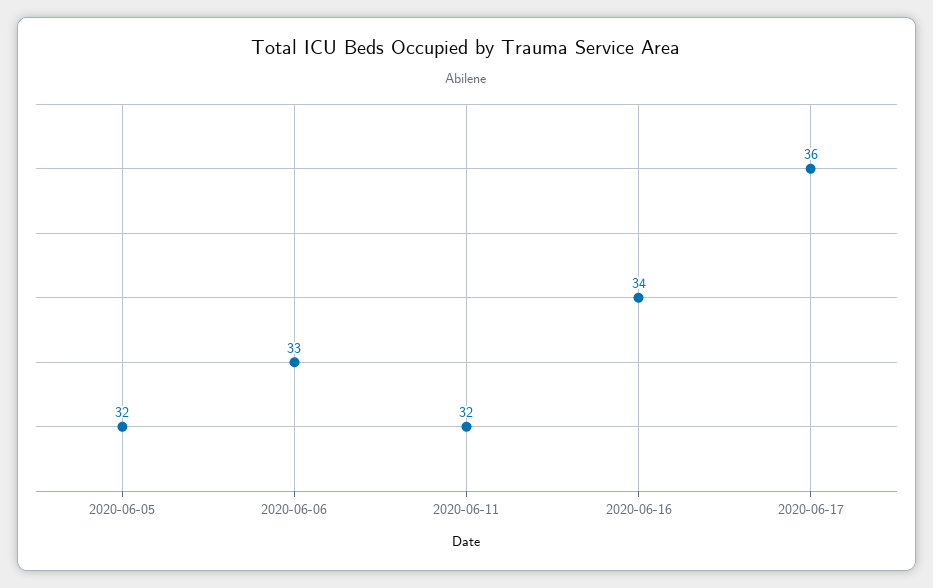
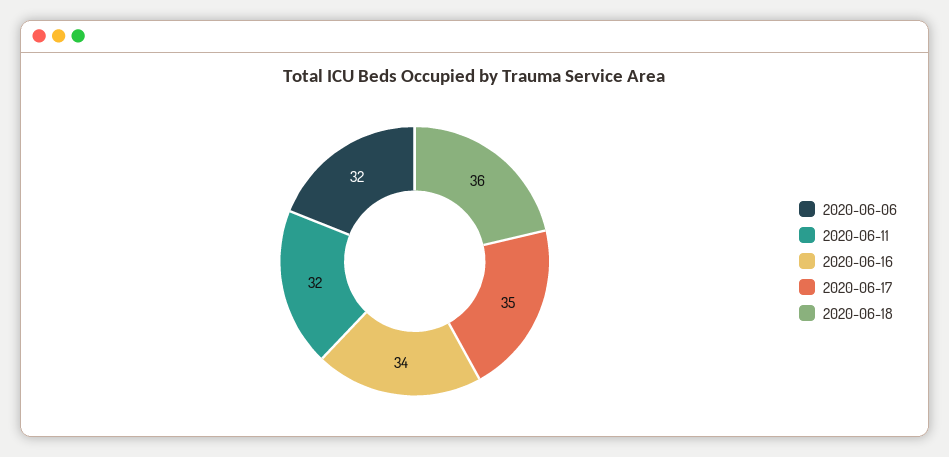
2020-06-05: 32 -> none
2020-06-06: 33 -> 32
2020-06-17: 36 -> 35
2020-06-18: none -> 36

